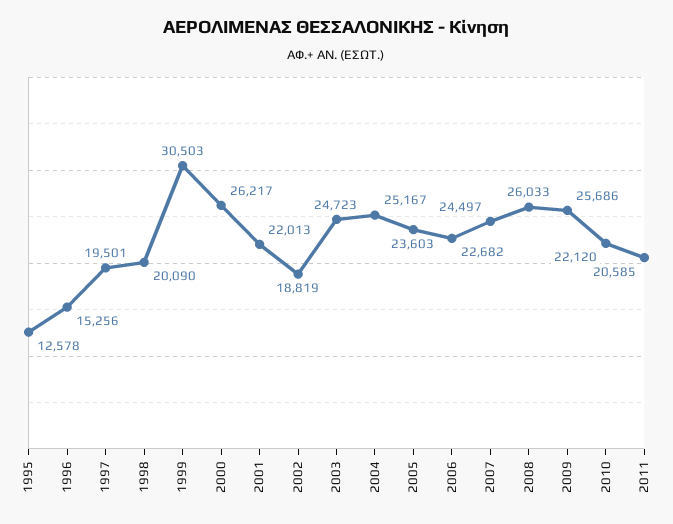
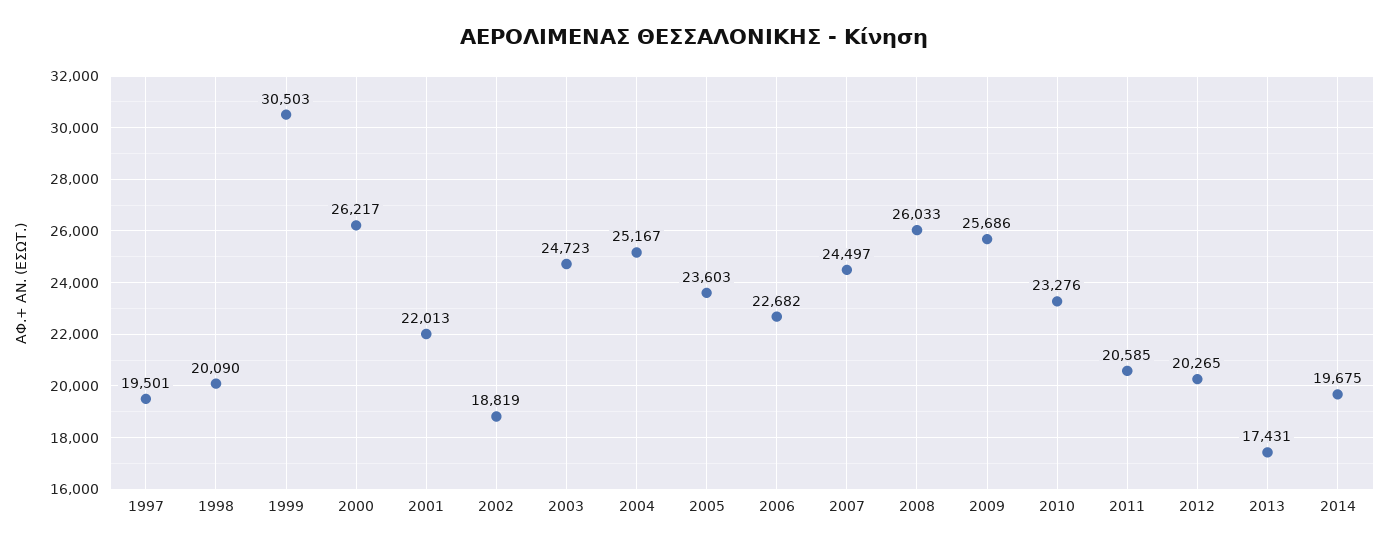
1995: 12578 -> none
1996: 15256 -> none
2010: 22120 -> 23276
2012: none -> 20265
2013: none -> 17431
2014: none -> 19675

